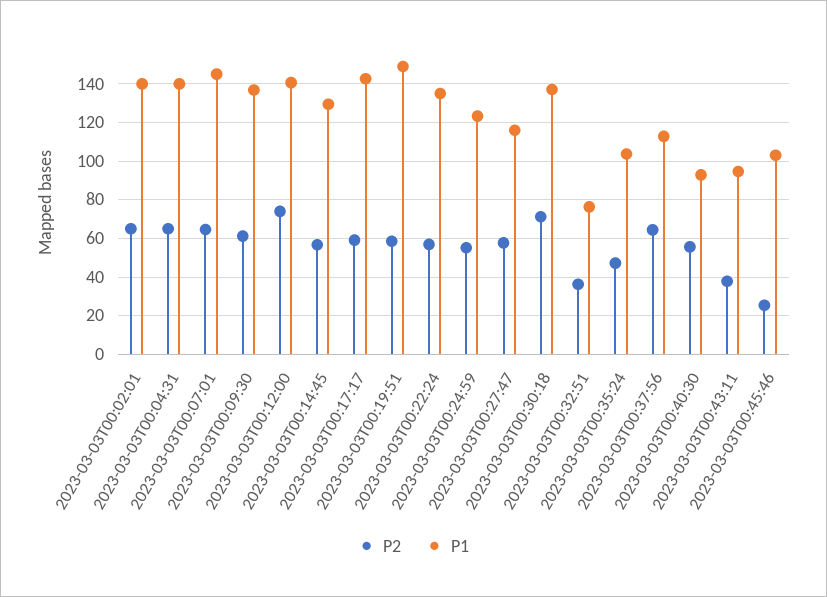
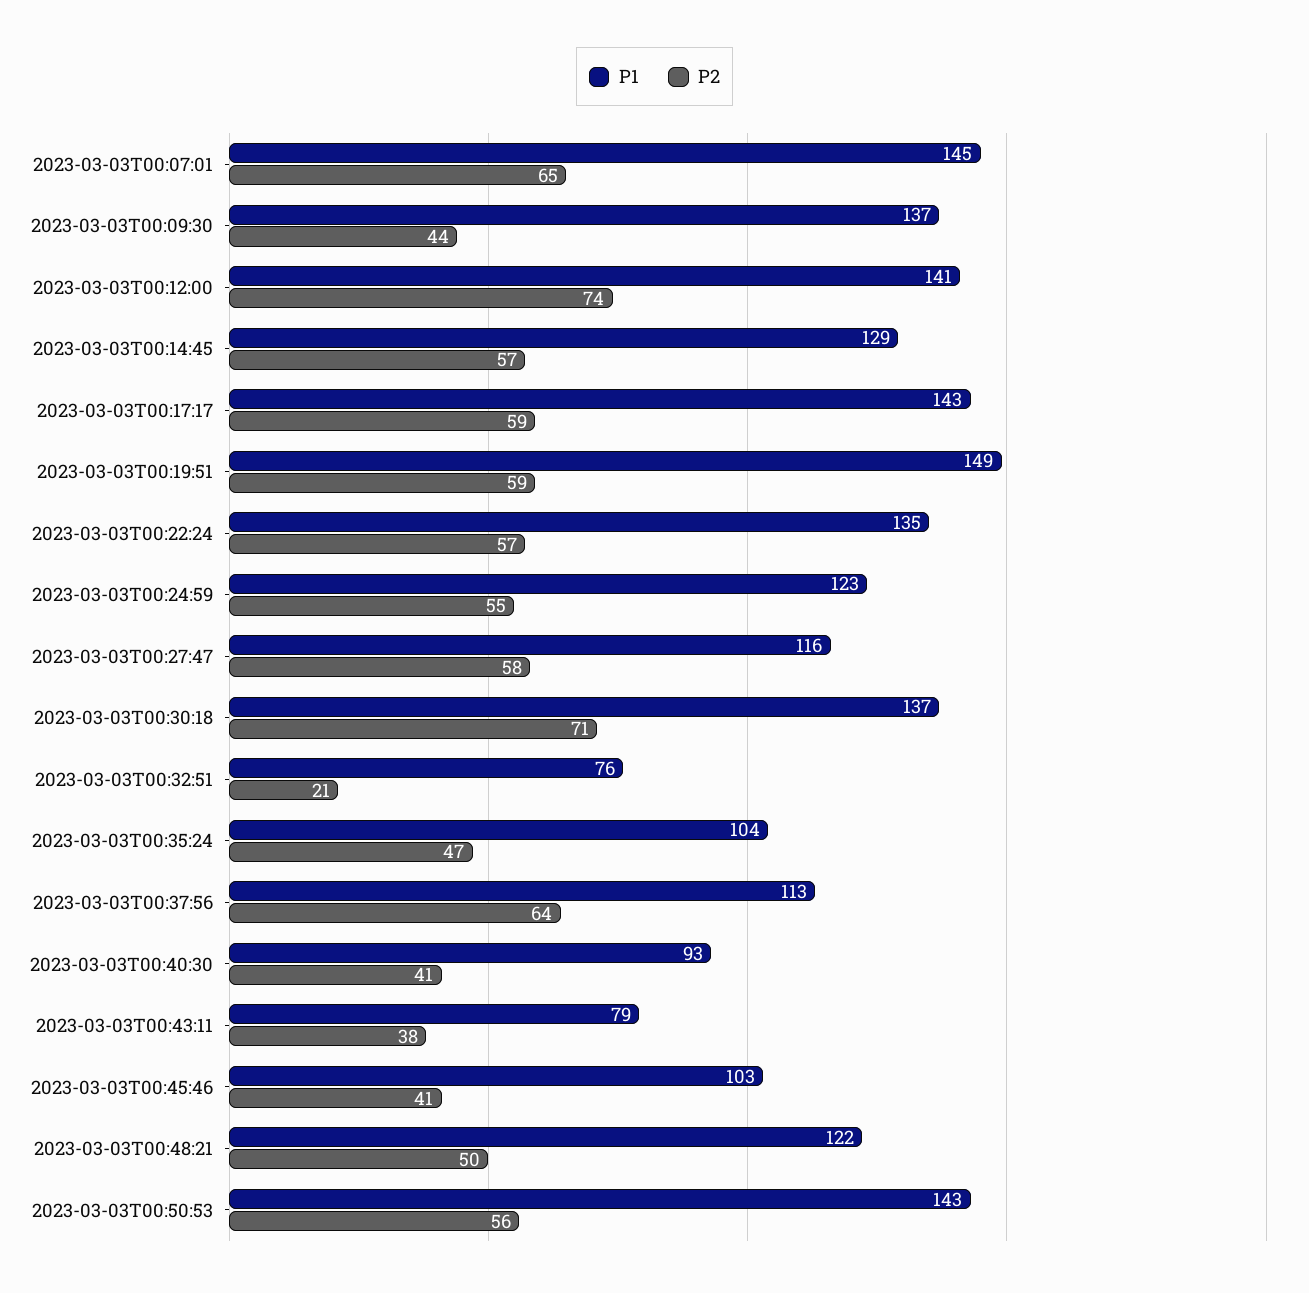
P2, 2023-03-03T00:02:01: 65 -> none
P1, 2023-03-03T00:02:01: 140 -> none
P2, 2023-03-03T00:04:31: 65 -> none
P1, 2023-03-03T00:04:31: 140 -> none
P2, 2023-03-03T00:09:30: 60 -> 44
P2, 2023-03-03T00:32:51: 35 -> 21
P2, 2023-03-03T00:40:30: 55 -> 41
P1, 2023-03-03T00:43:11: 95 -> 79
P2, 2023-03-03T00:45:46: 25 -> 41
P1, 2023-03-03T00:48:21: none -> 122
P2, 2023-03-03T00:48:21: none -> 50
P1, 2023-03-03T00:50:53: none -> 143
P2, 2023-03-03T00:50:53: none -> 56

